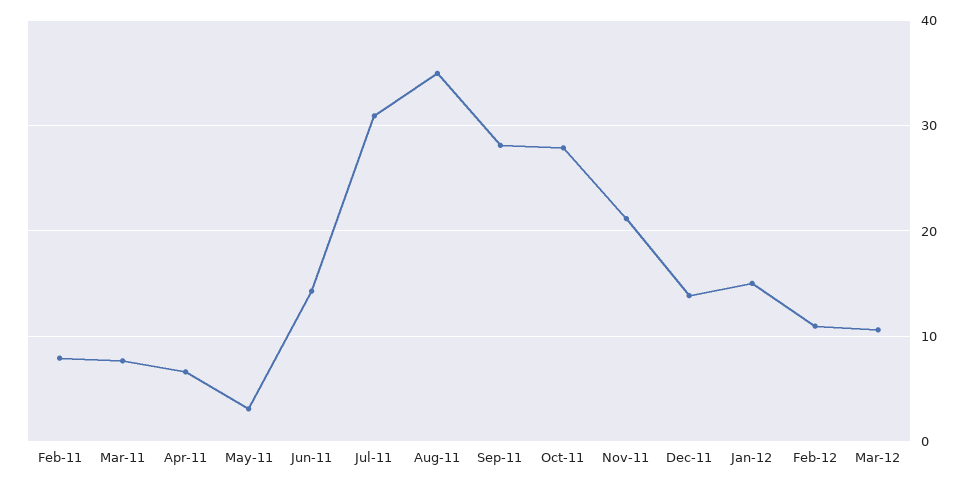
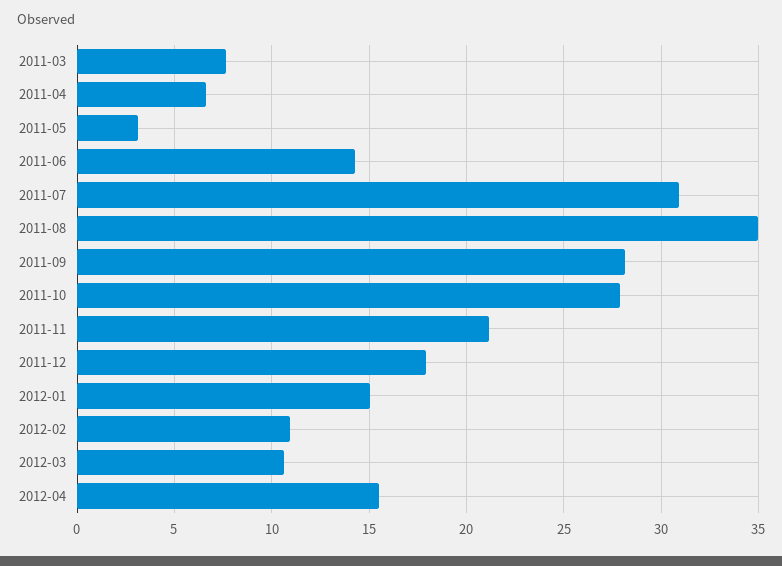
Feb-11: 8 -> none
Dec-11: 14 -> 18
2012-04: none -> 15.5

